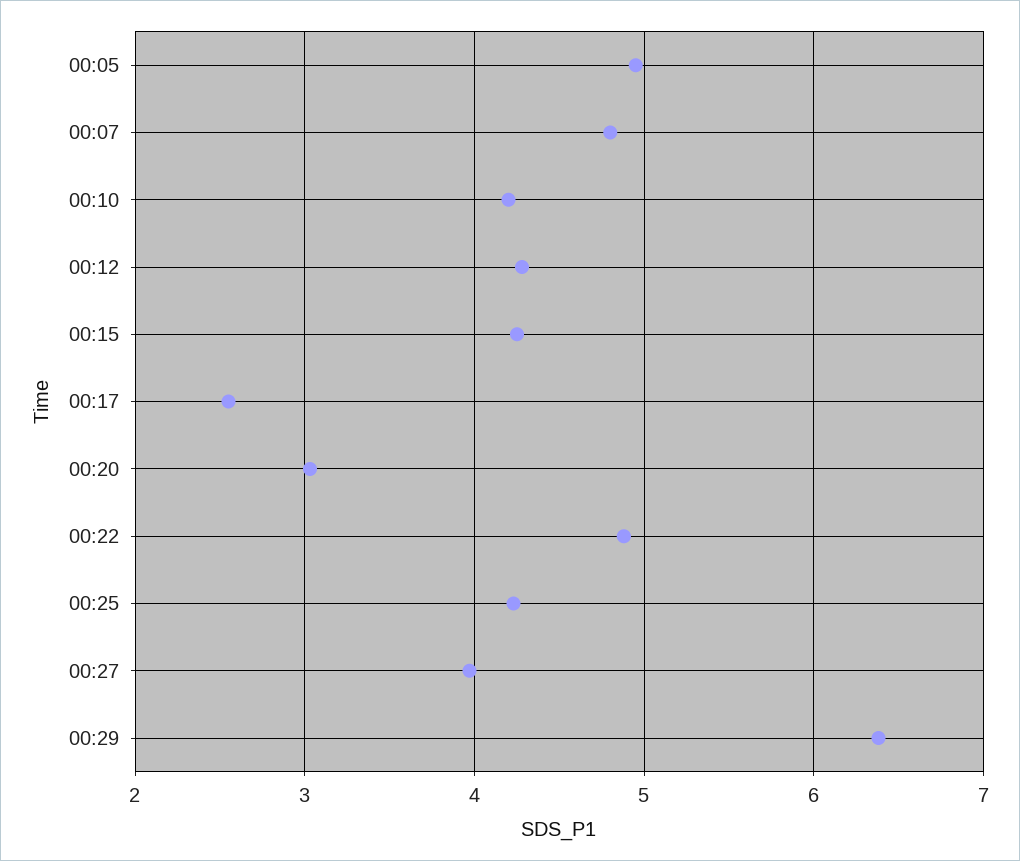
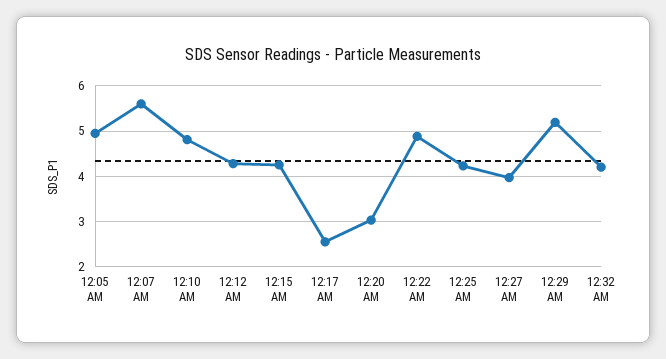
00:07: 4.8 -> 5.6
00:10: 4.2 -> 4.8
00:29: 6.4 -> 5.2
12:32 AM: none -> 4.2

